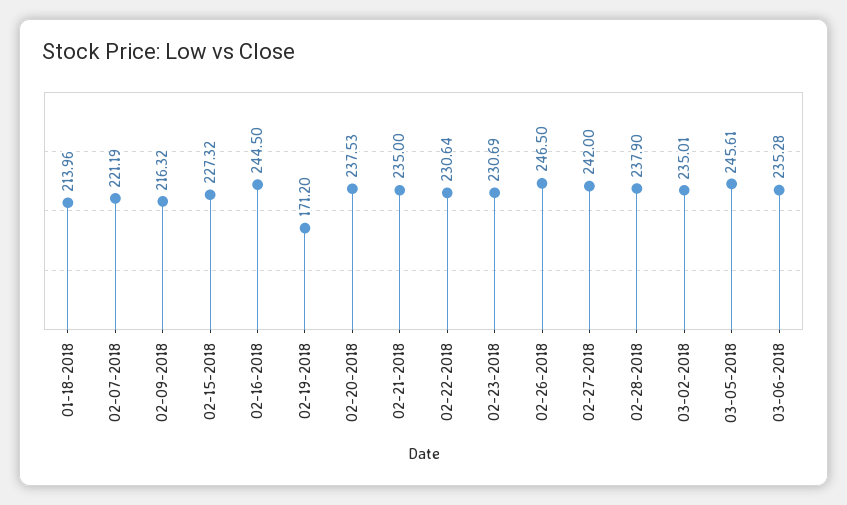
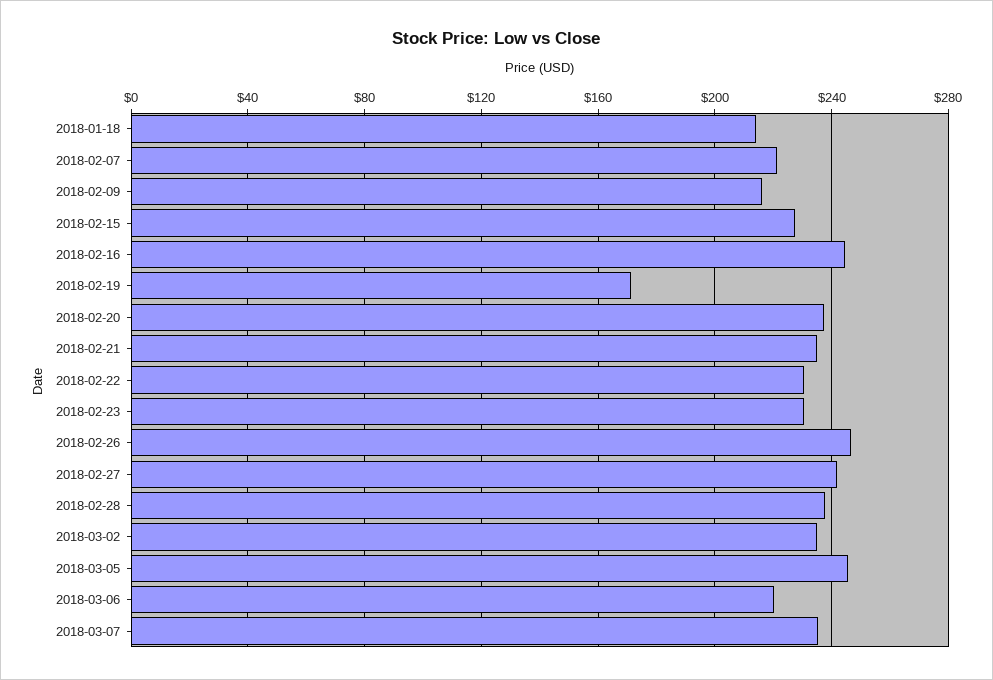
03-06-2018: 235.28 -> 220
2018-03-07: none -> 235

